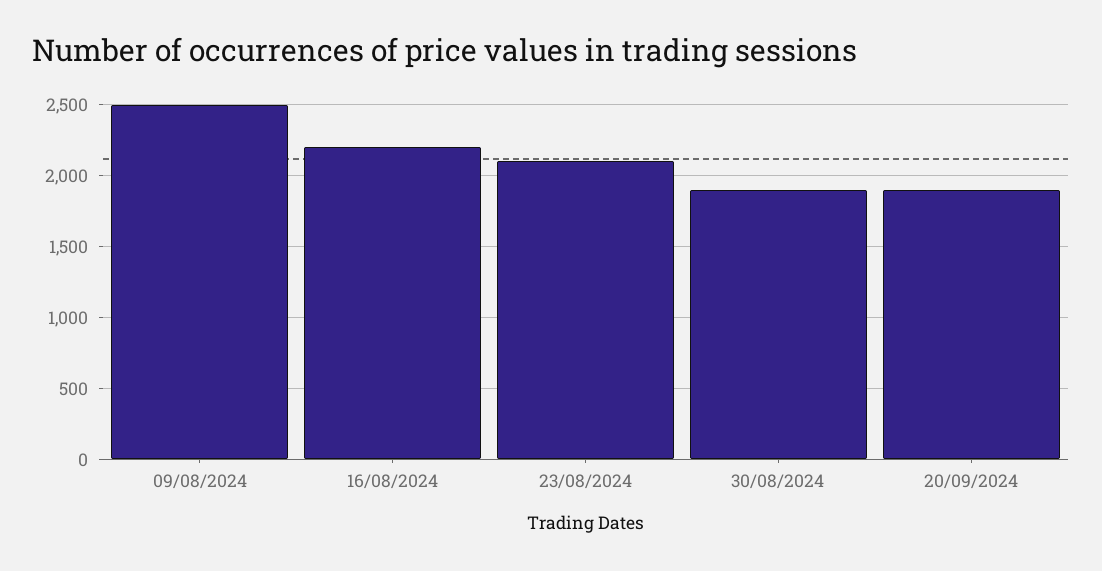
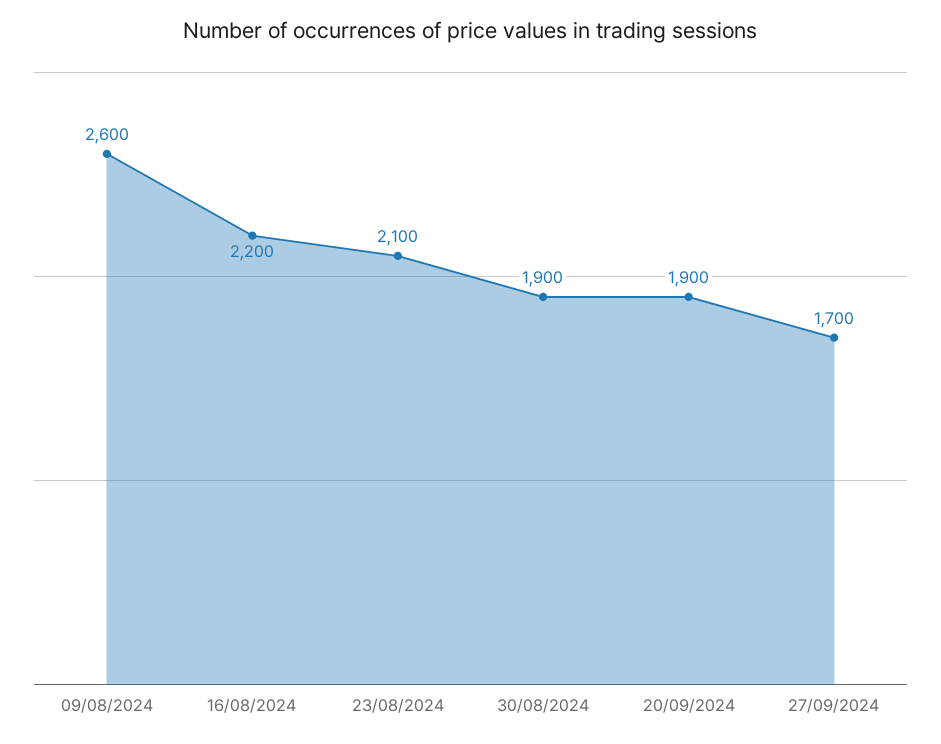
09/08/2024: 2500 -> 2600
27/09/2024: none -> 1700

